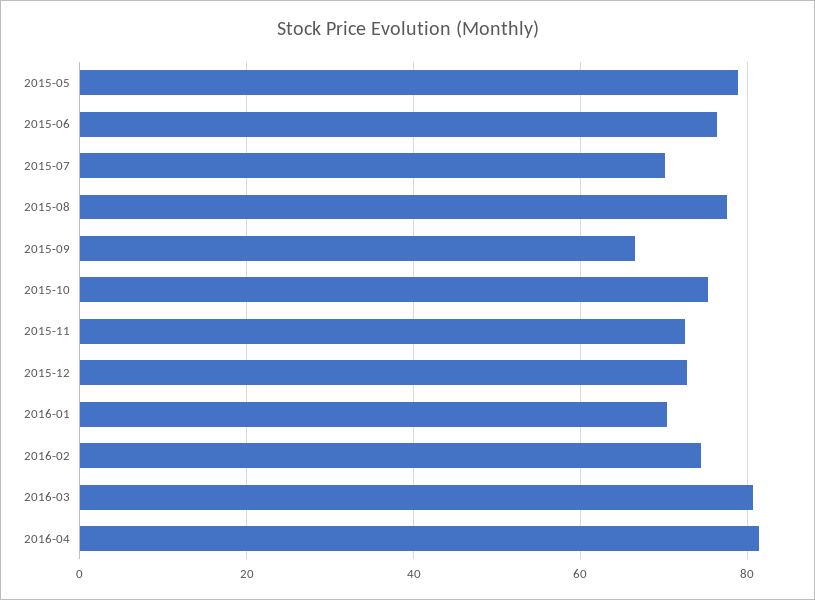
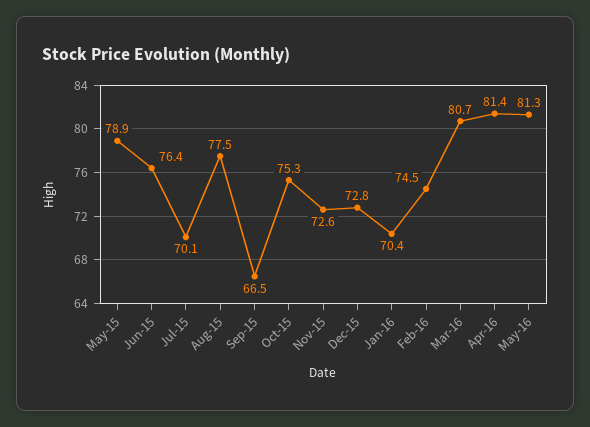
May-16: none -> 81.3

